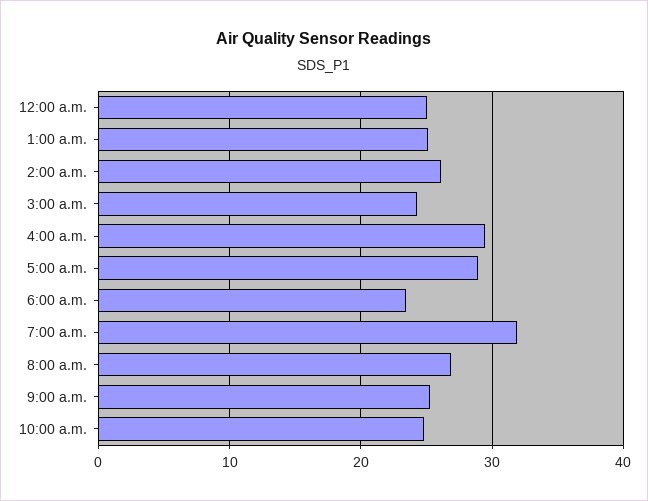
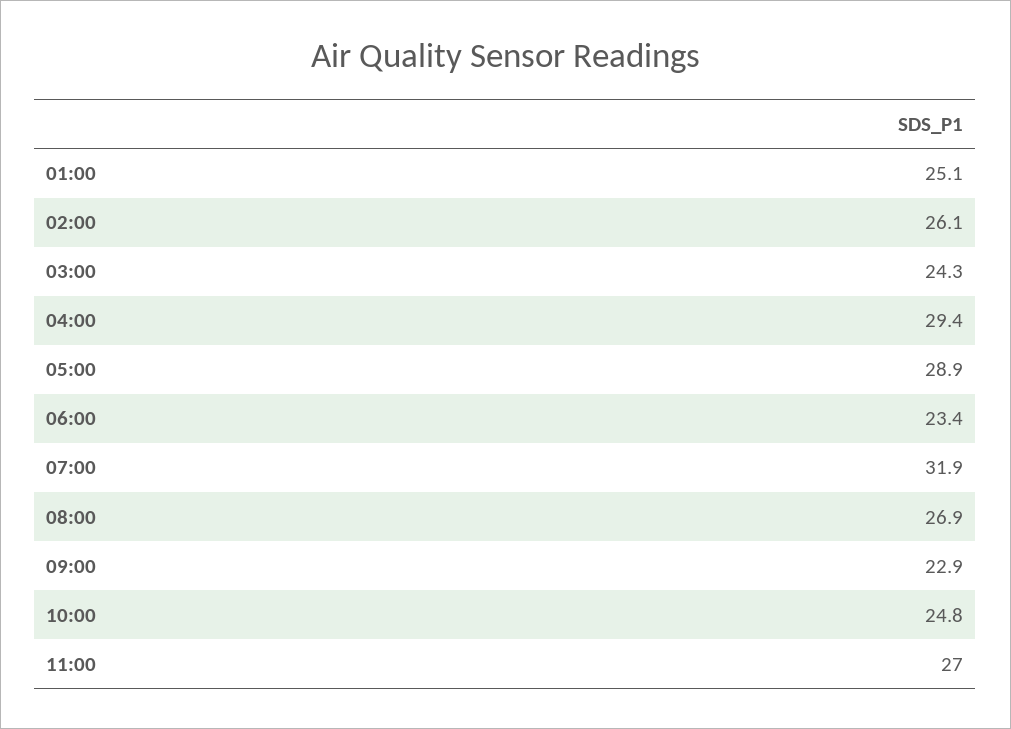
12:00 a.m.: 25 -> none
9:00 a.m.: 25 -> 22.9
11:00: none -> 27

